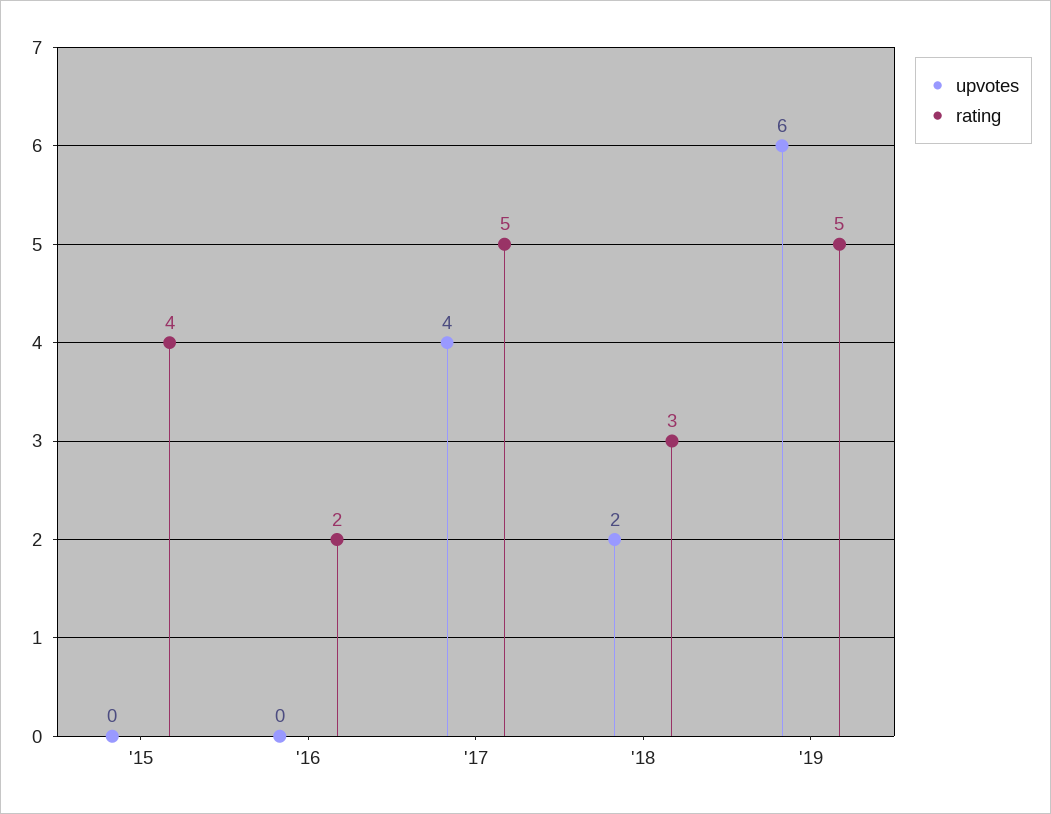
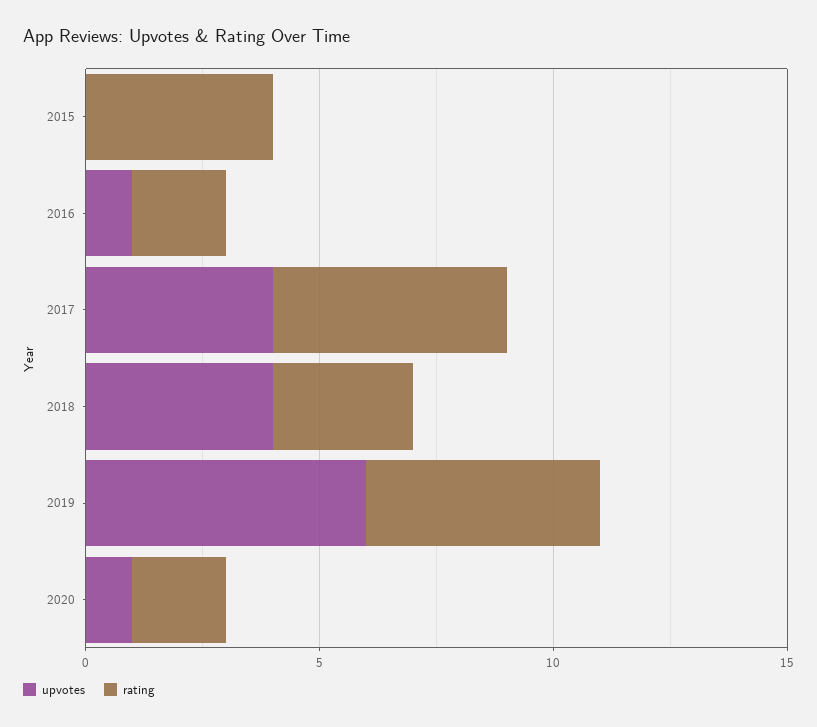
upvotes, '16: 0 -> 1
upvotes, '18: 2 -> 4
upvotes, 2020: none -> 1
rating, 2020: none -> 2

